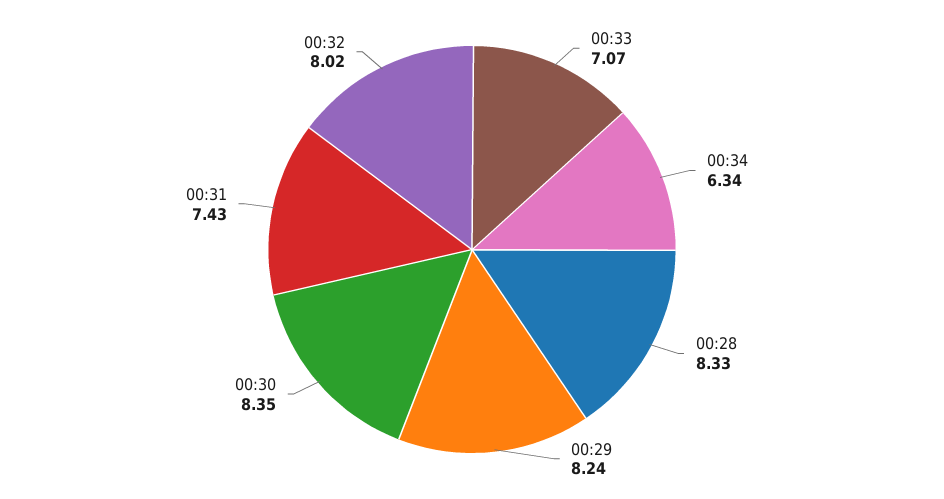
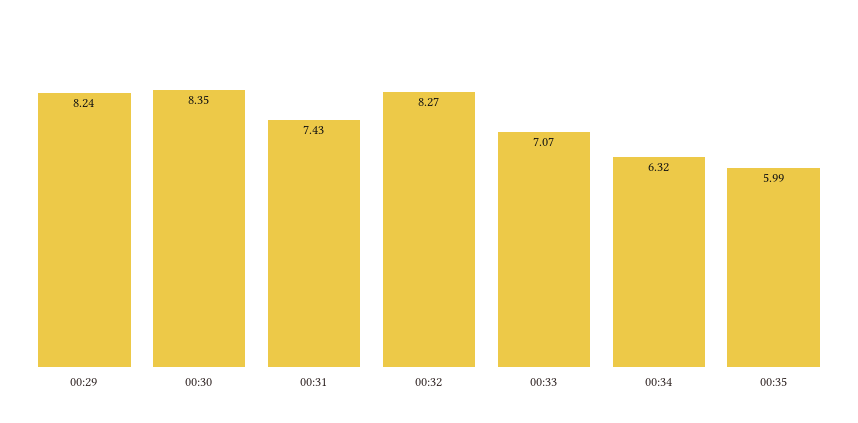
00:34: 6.34 -> 6.32
00:28: 8.33 -> none
00:32: 8.02 -> 8.27
00:35: none -> 5.99

